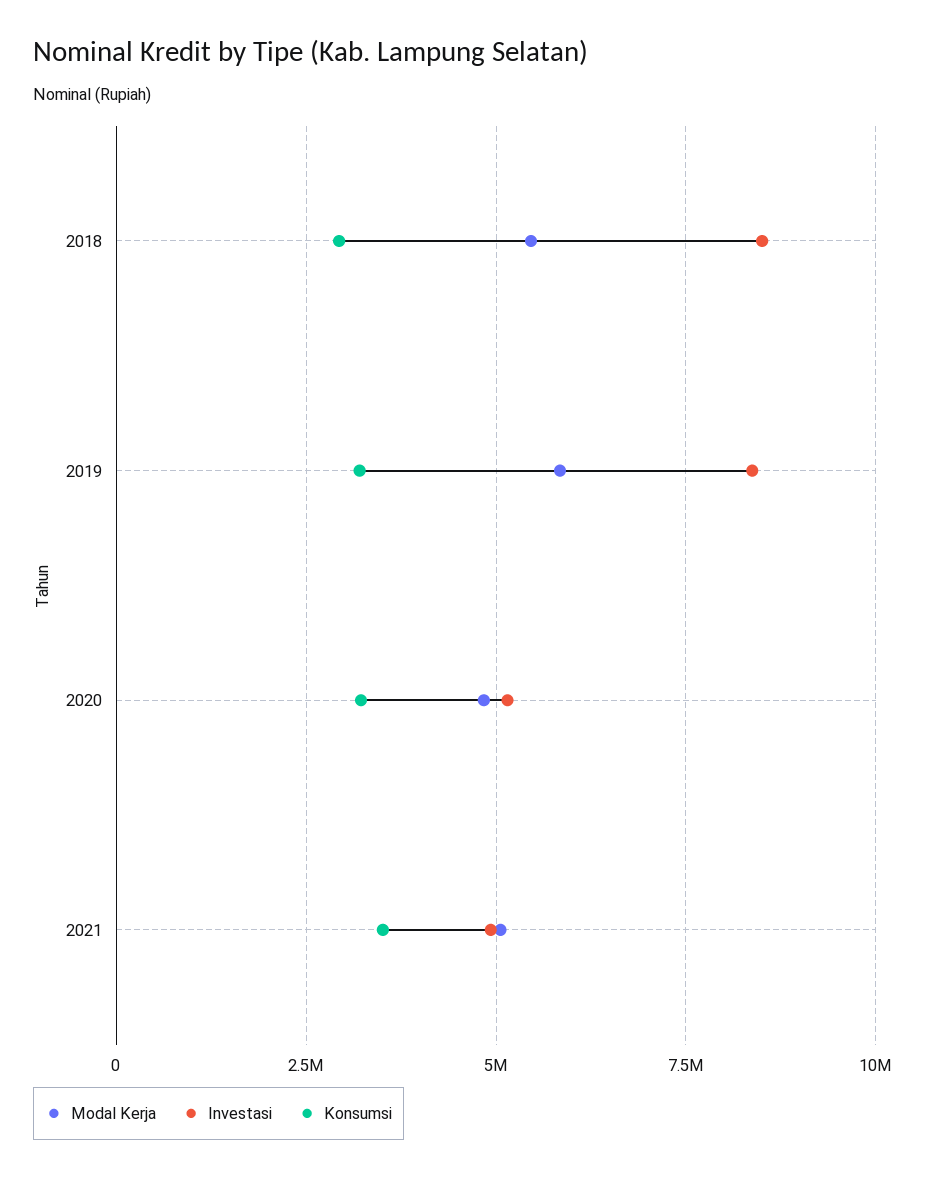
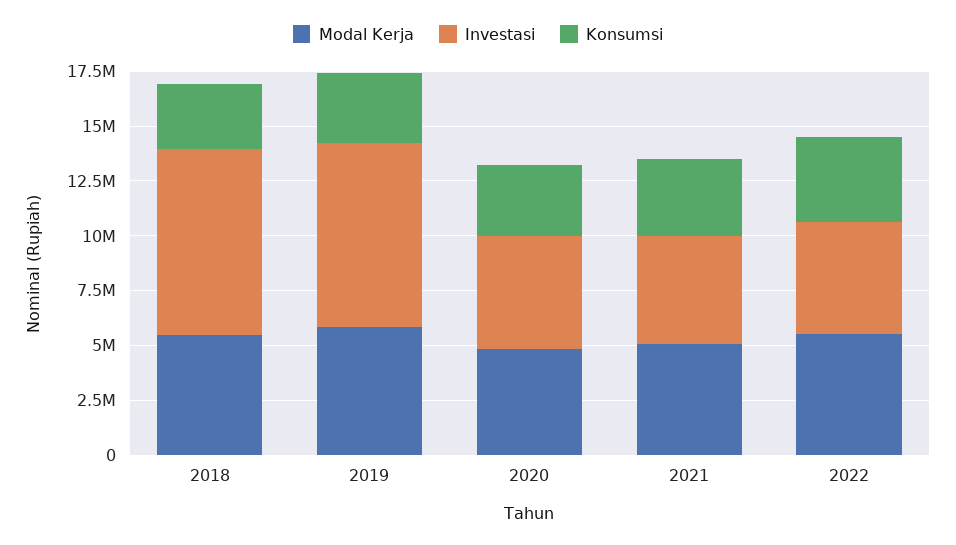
Modal Kerja, 2022: none -> 5500000
Investasi, 2022: none -> 5000000
Konsumsi, 2022: none -> 4000000

